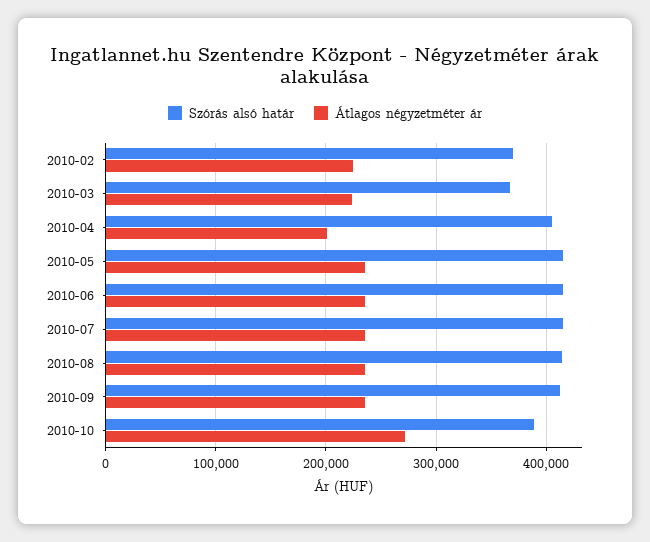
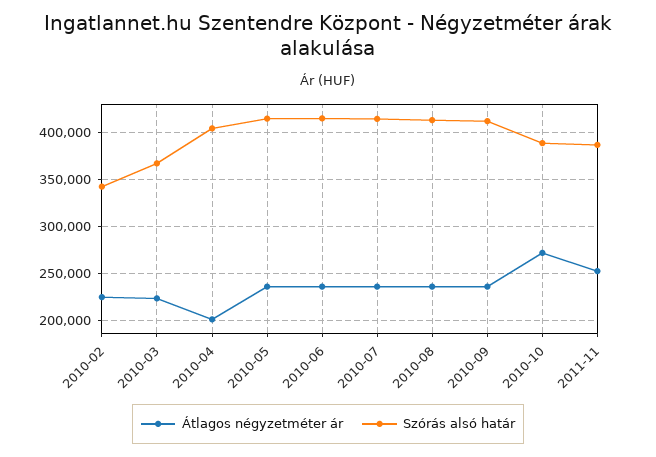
Szórás alsó határ, 2010-02: 370000 -> 340000
Átlagos négyzetméter ár, 2011-11: none -> 250000
Szórás alsó határ, 2011-11: none -> 390000

